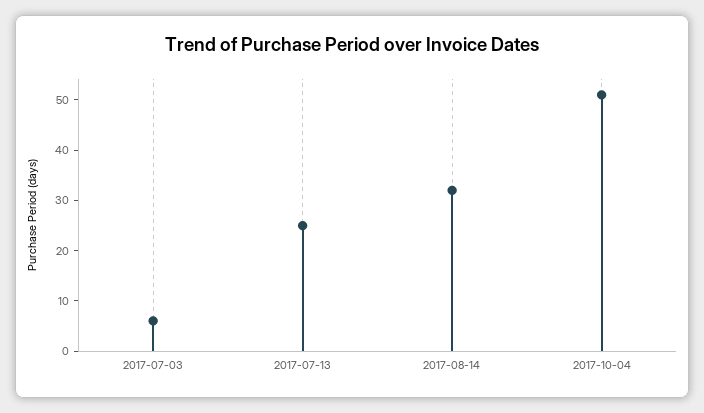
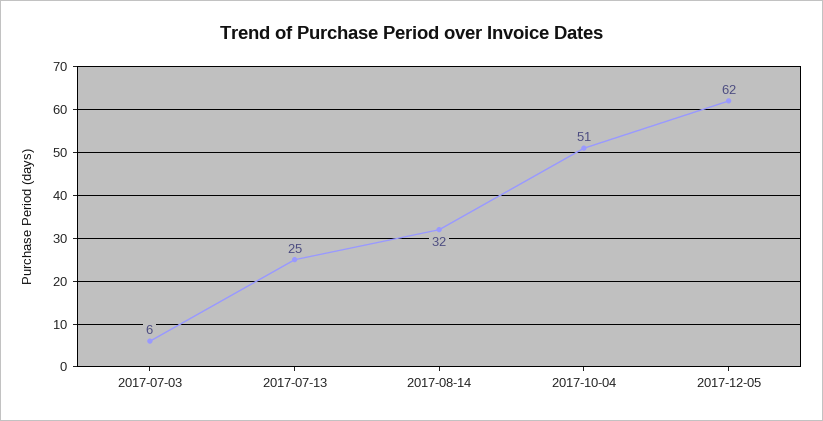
2017-12-05: none -> 62

